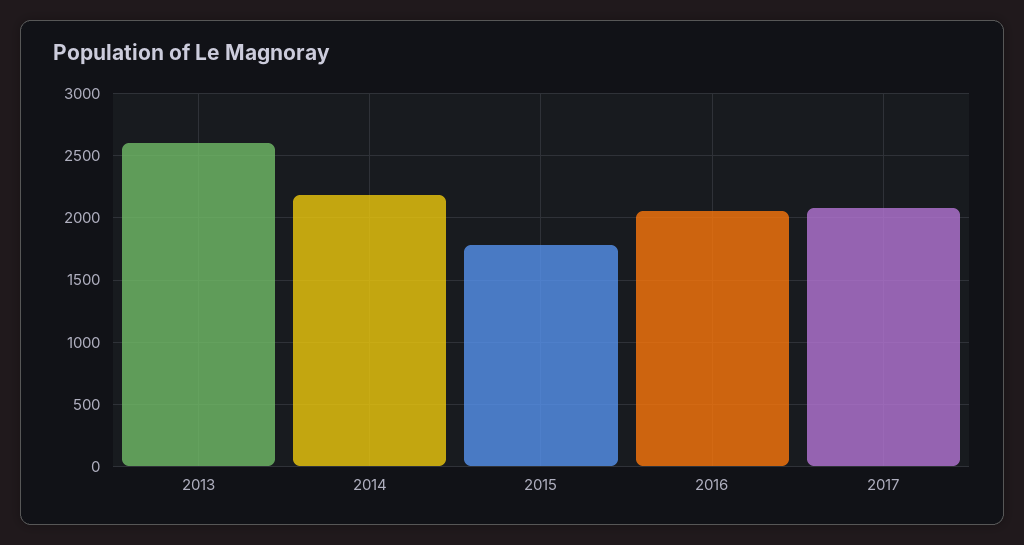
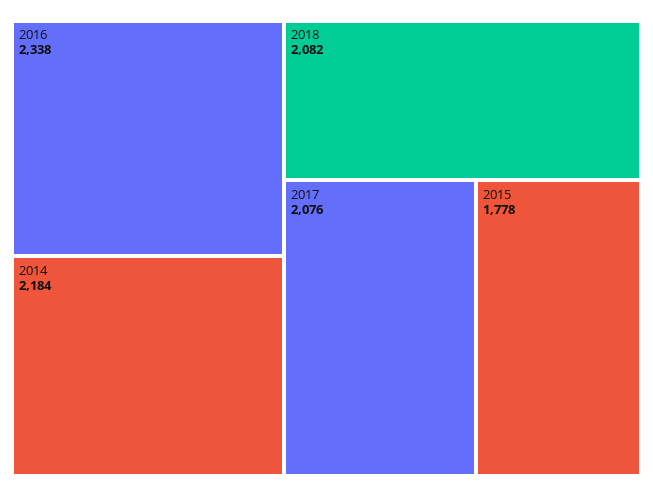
2013: 2600 -> none
2016: 2050 -> 2338
2018: none -> 2082

